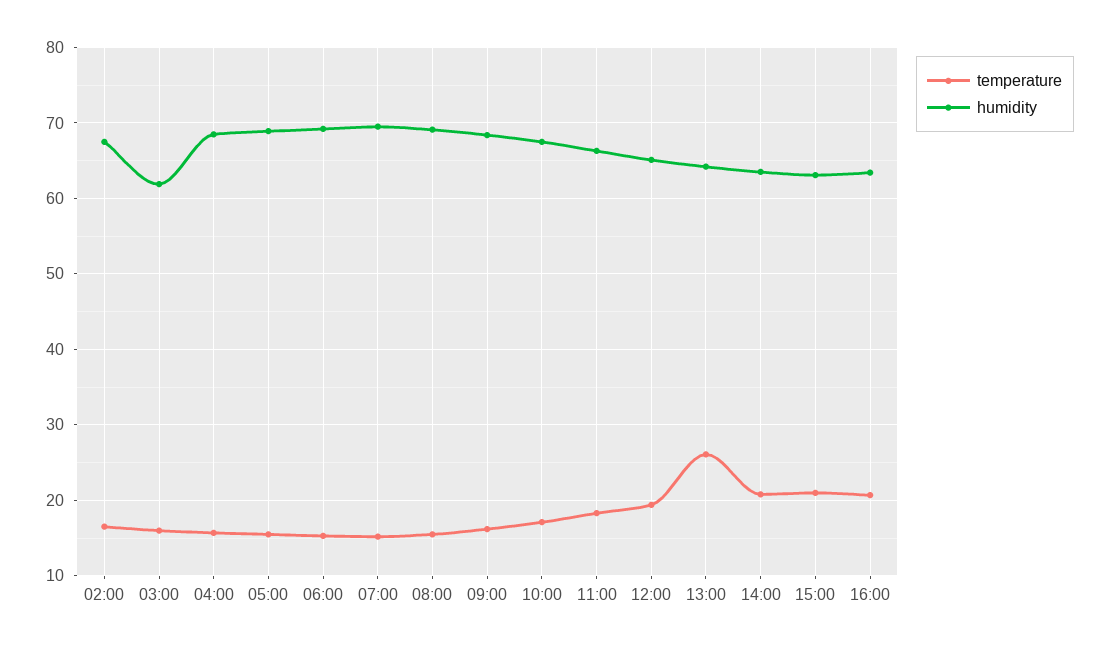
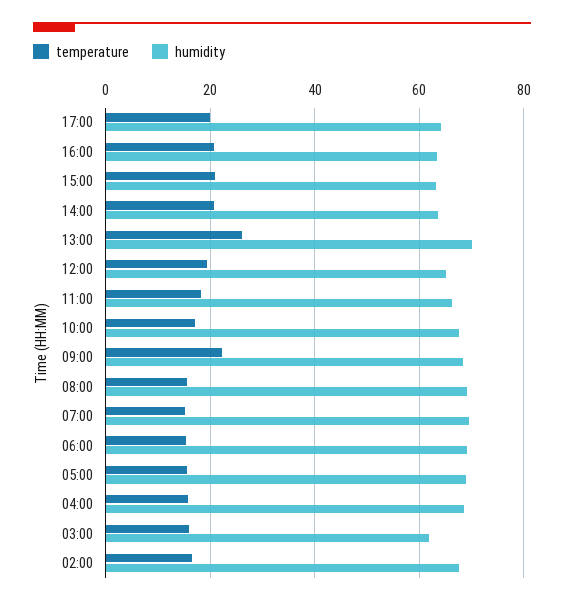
temperature, 09:00: 16 -> 22
humidity, 13:00: 64 -> 70
temperature, 17:00: none -> 20
humidity, 17:00: none -> 64

